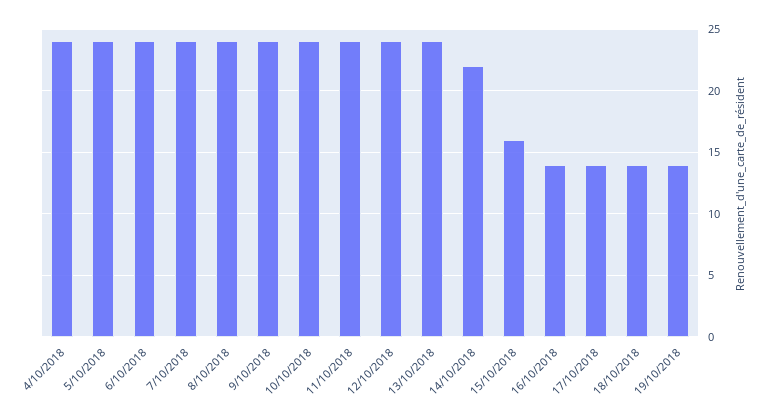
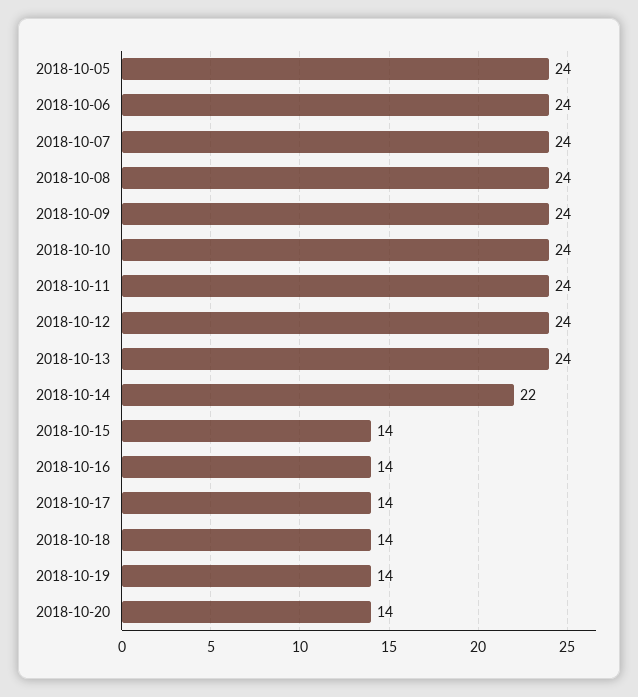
4/10/2018: 24 -> none
15/10/2018: 16 -> 14
2018-10-20: none -> 14

